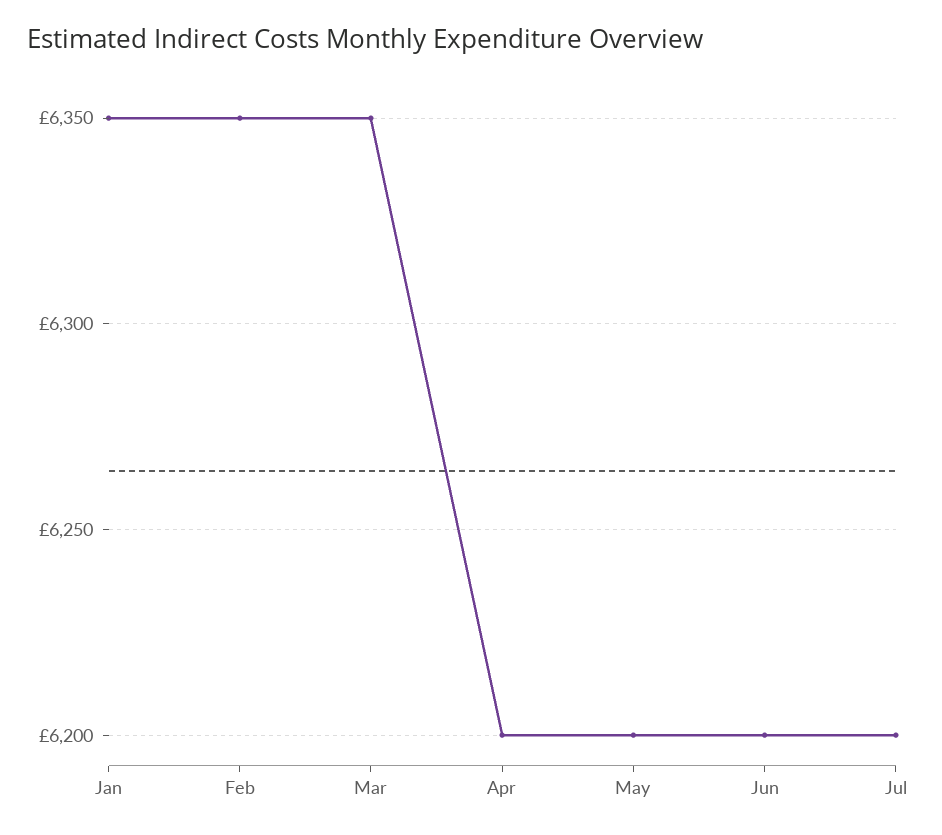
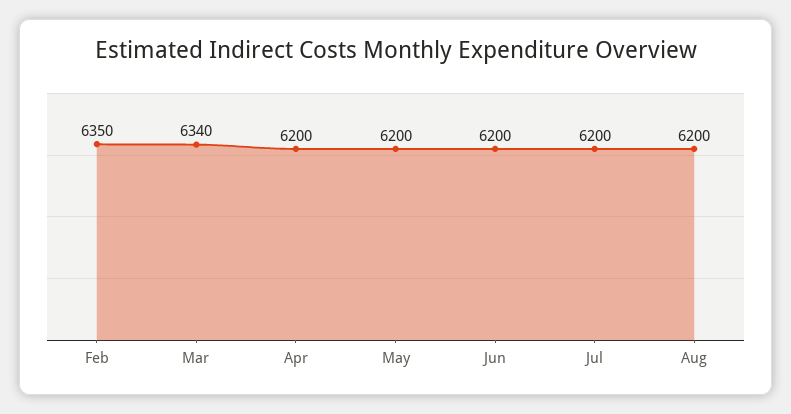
Jan: 6350 -> none
Mar: 6350 -> 6340
Aug: none -> 6200

